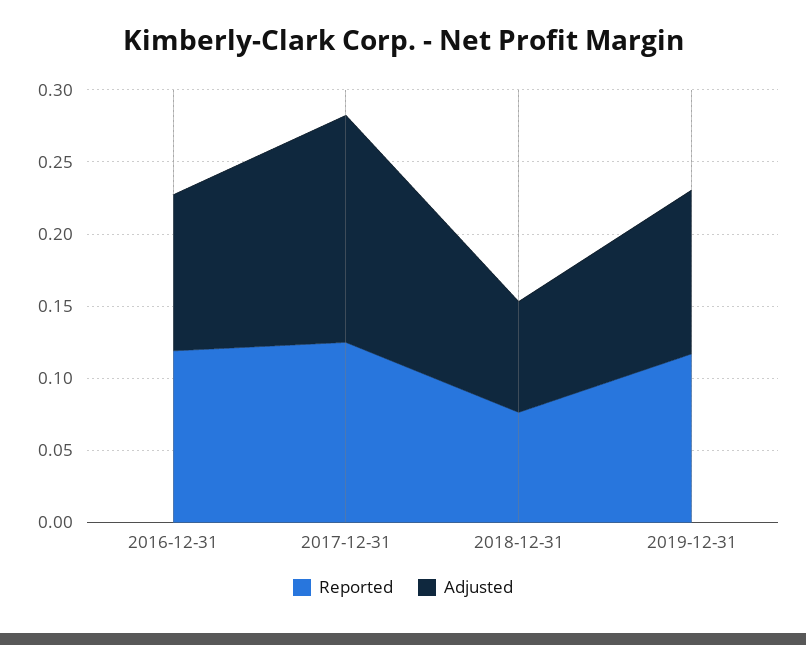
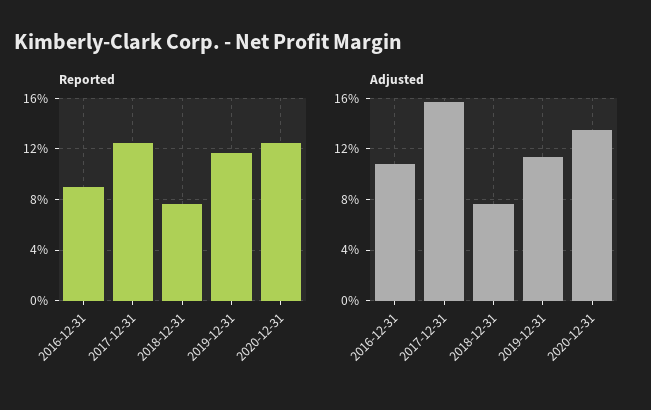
Reported, 2016-12-31: 0.12 -> 0.09
Reported, 2020-12-31: none -> 0.125
Adjusted, 2020-12-31: none -> 0.135

